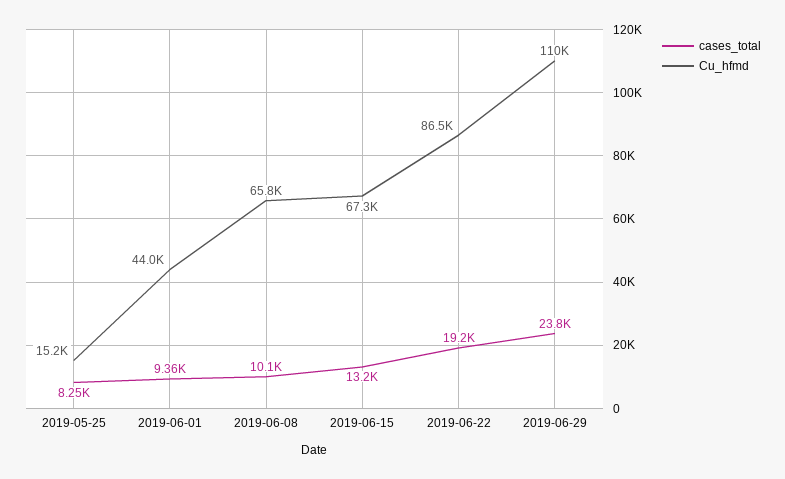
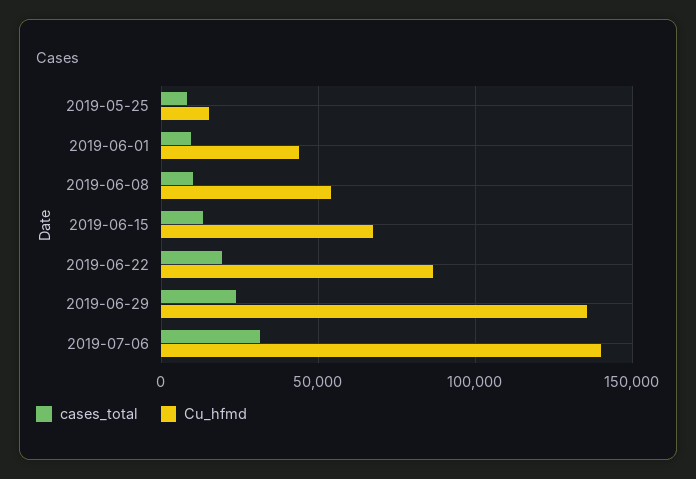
Cu_hfmd, 2019-06-08: 65800 -> 55000
Cu_hfmd, 2019-06-29: 110000 -> 135000
cases_total, 2019-07-06: none -> 30000
Cu_hfmd, 2019-07-06: none -> 140000

